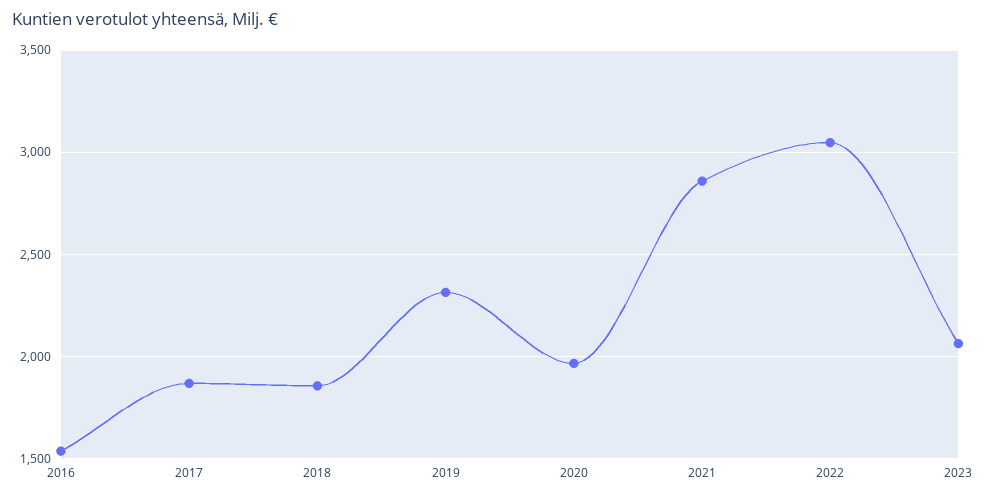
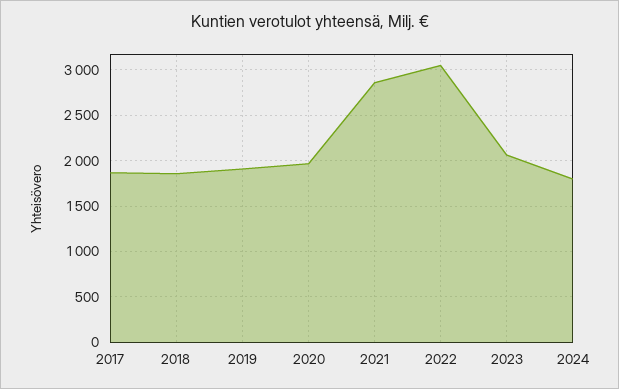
2016: 1550 -> none
2019: 2300 -> 1900
2024: none -> 1800

